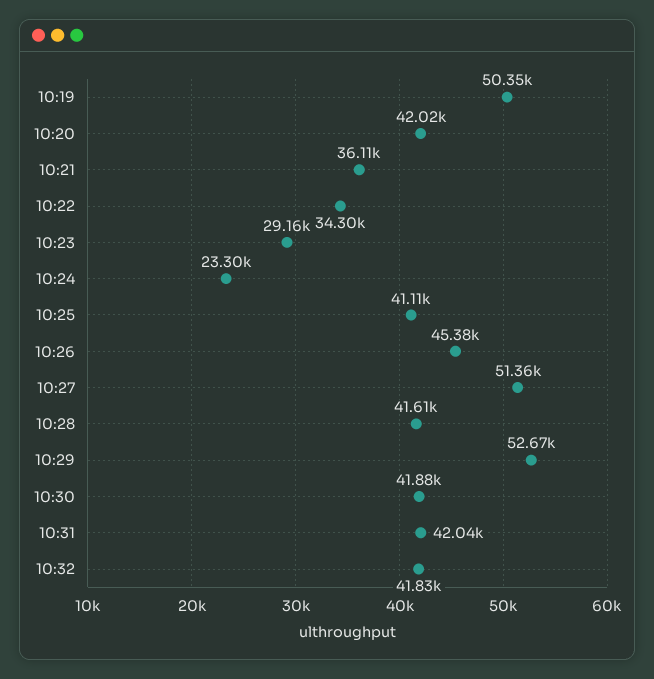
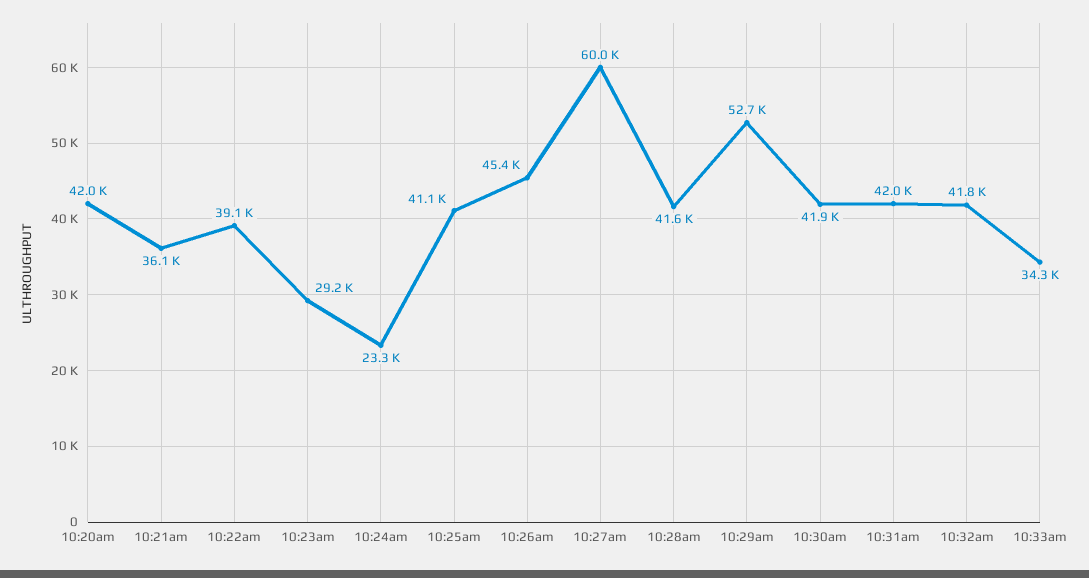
10:19: 50350 -> none
10:22: 34300 -> 39100
10:27: 51360 -> 60000
10:33am: none -> 34300

